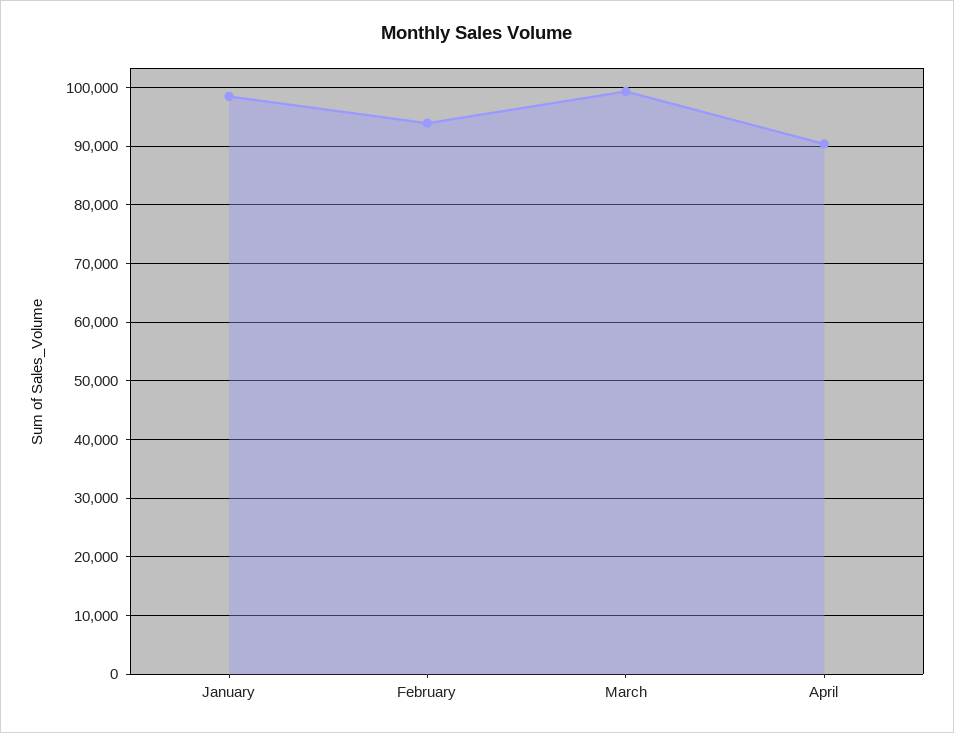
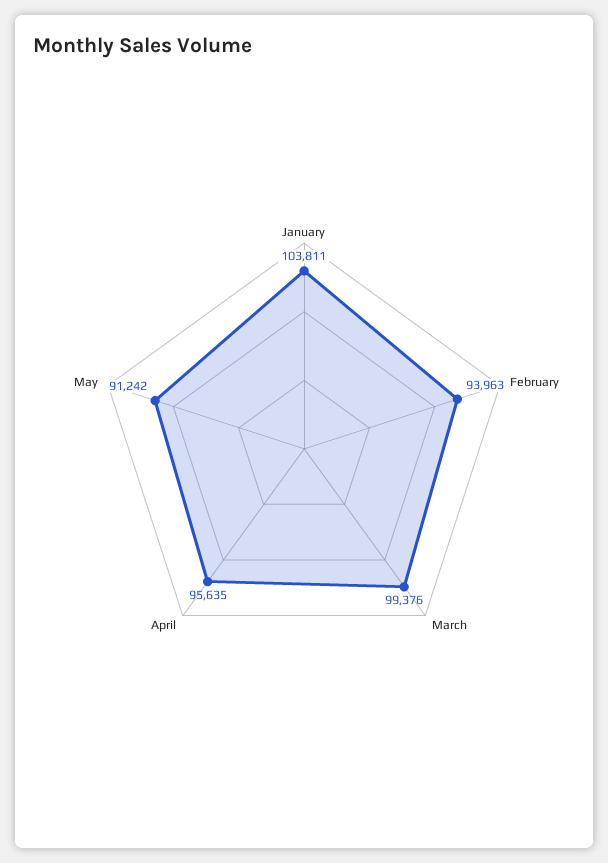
January: 98000 -> 103811
April: 90000 -> 95635
May: none -> 91242

